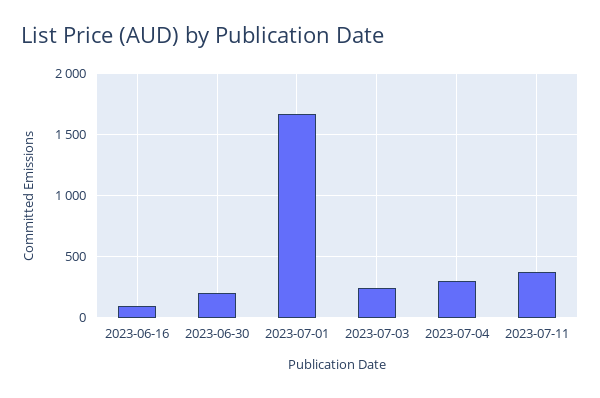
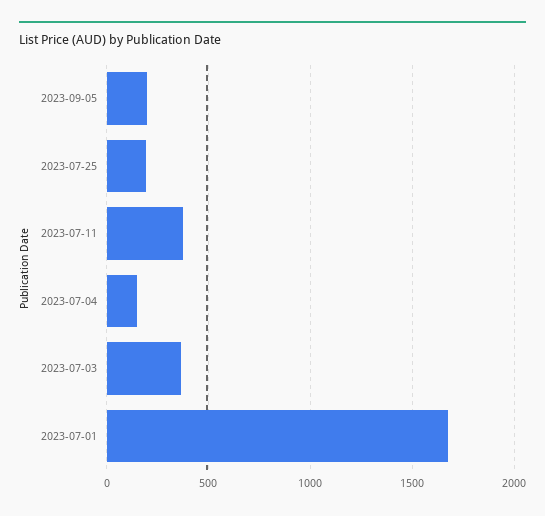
2023-06-16: 100 -> none
2023-06-30: 200 -> none
2023-07-03: 250 -> 350
2023-07-04: 300 -> 150
2023-09-05: none -> 200
2023-07-25: none -> 200

